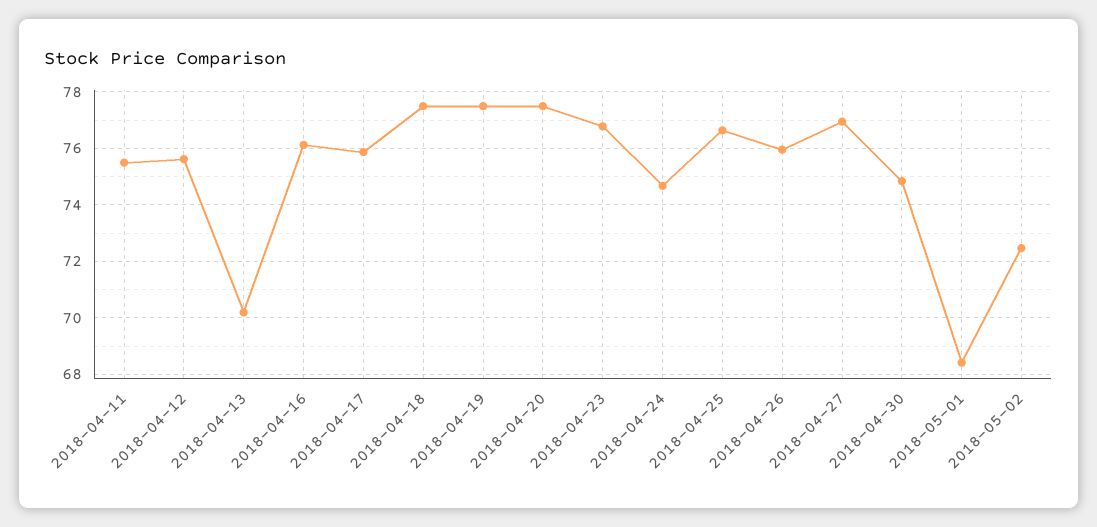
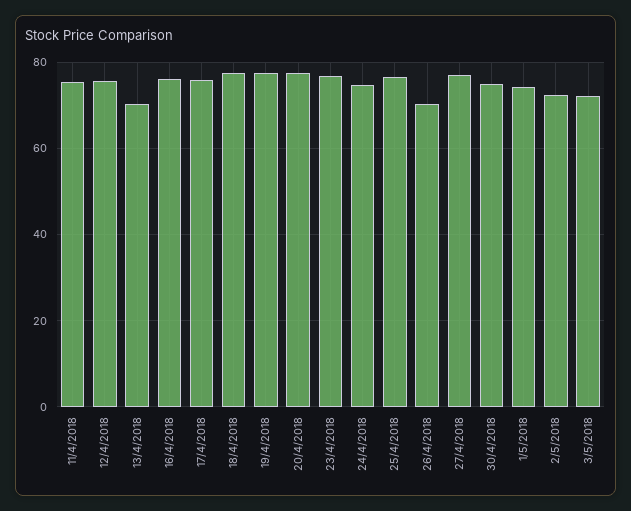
2018-04-26: 76 -> 70
2018-05-01: 68.5 -> 74
3/5/2018: none -> 72

